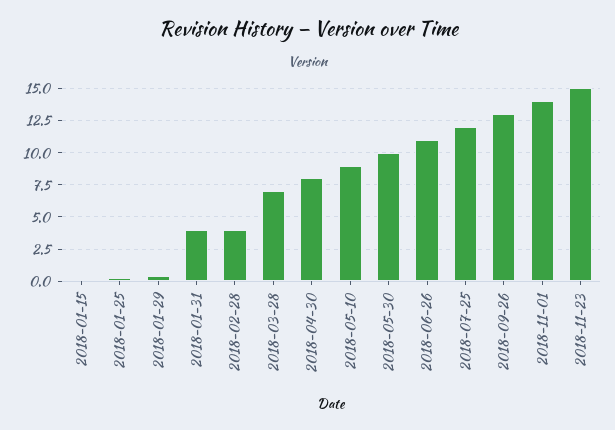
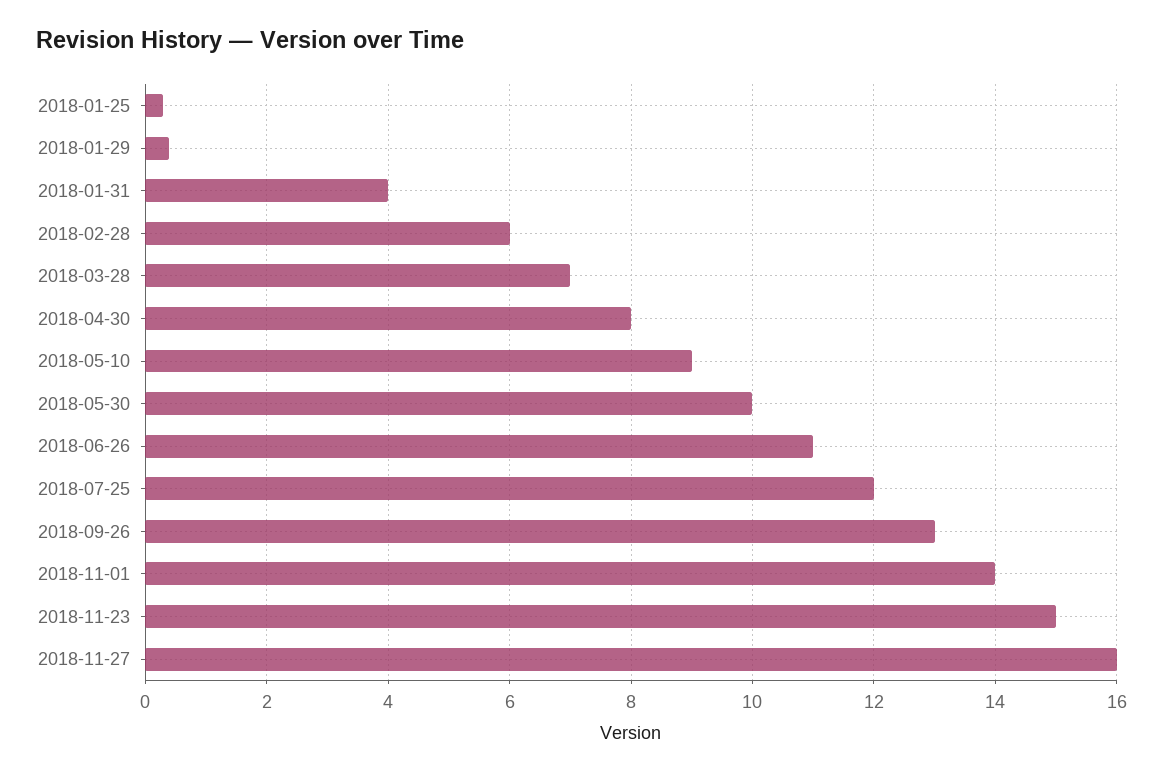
2018-01-15: 0 -> none
2018-02-28: 4 -> 6
2018-11-27: none -> 16

